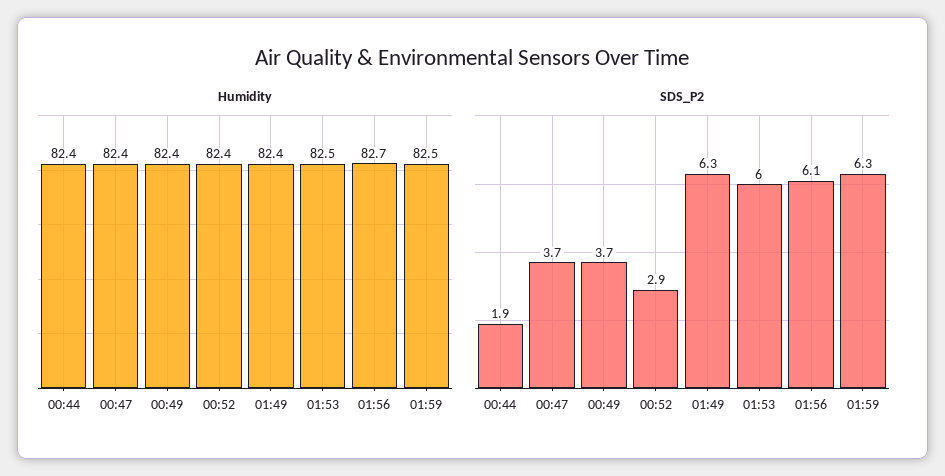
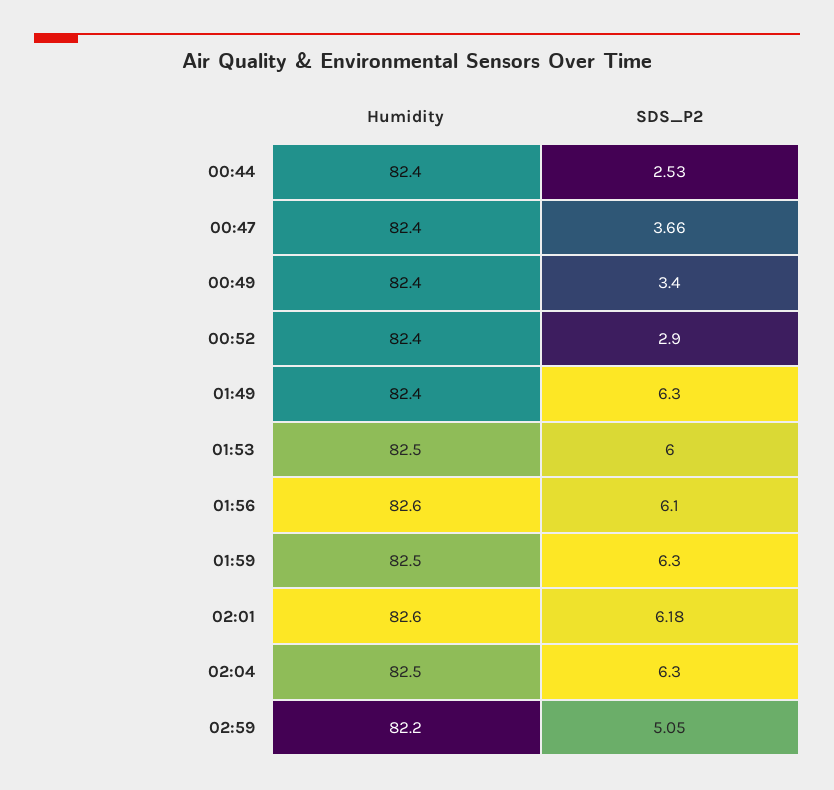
Humidity, 01:56: 82.7 -> 82.6
SDS_P2, 00:44: 1.9 -> 2.53
SDS_P2, 00:49: 3.7 -> 3.4
Humidity, 02:01: none -> 82.6
SDS_P2, 02:01: none -> 6.18
Humidity, 02:04: none -> 82.5
SDS_P2, 02:04: none -> 6.3
Humidity, 02:59: none -> 82.2
SDS_P2, 02:59: none -> 5.05

